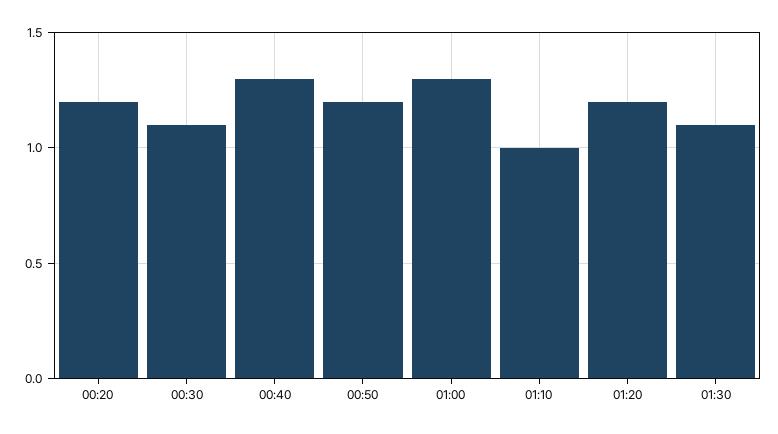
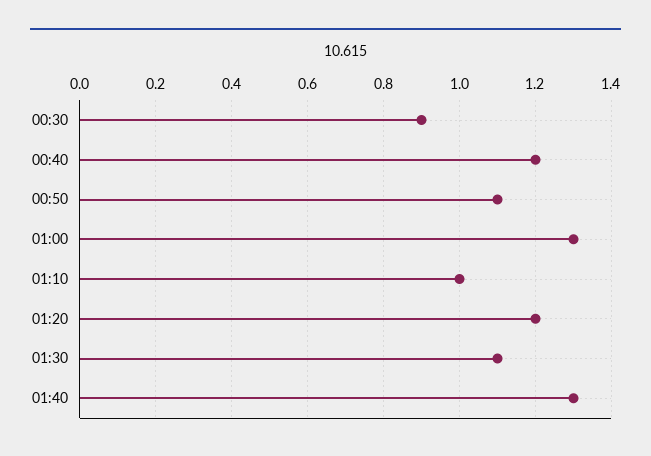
00:20: 1.2 -> none
00:30: 1.1 -> 0.9
00:40: 1.3 -> 1.2
00:50: 1.2 -> 1.1
01:40: none -> 1.3

